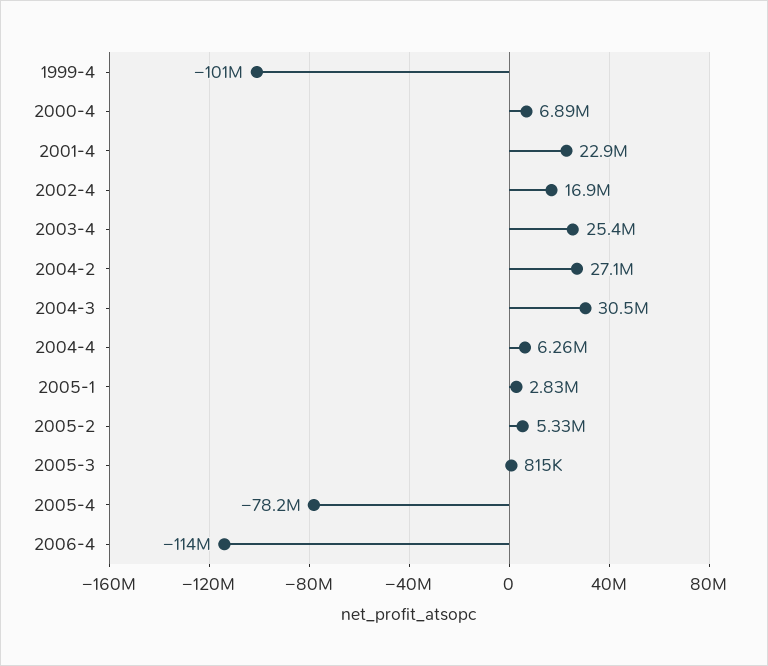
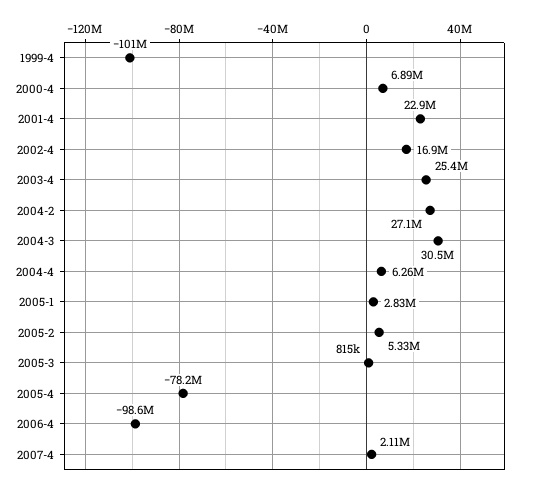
2006-4: -114000000 -> -98600000
2007-4: none -> 2110000

